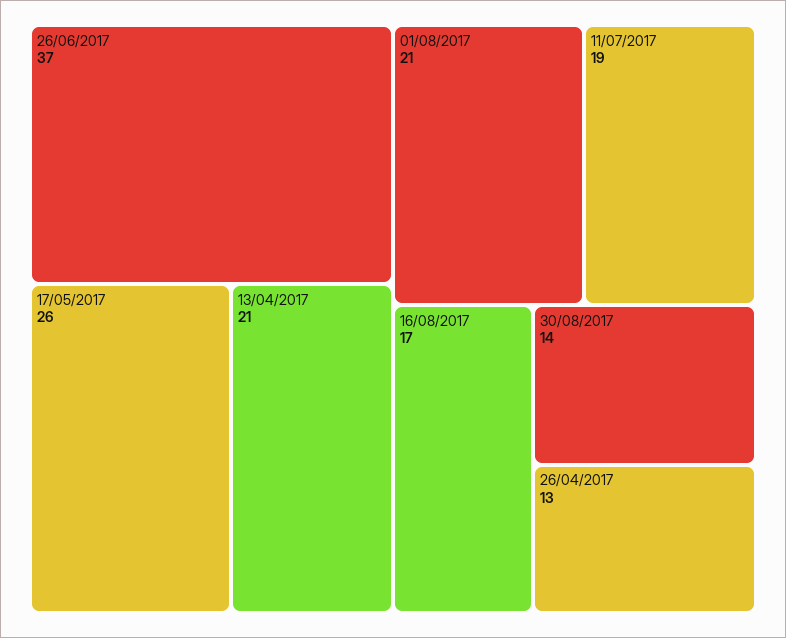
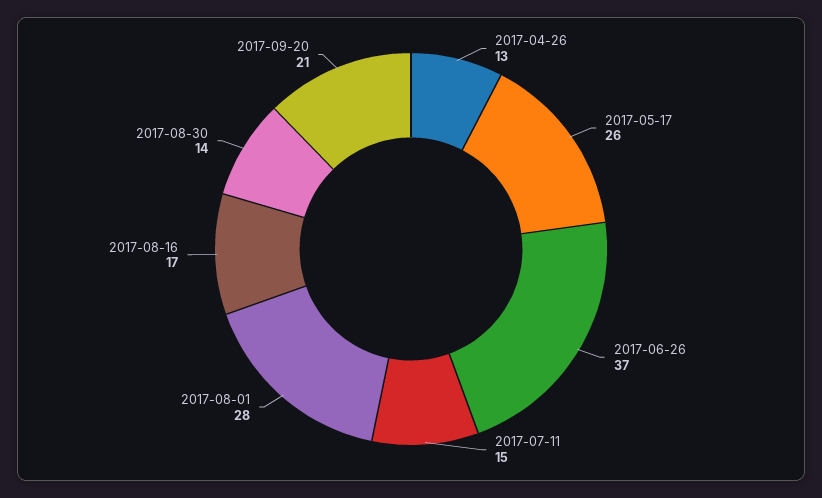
13/04/2017: 21 -> none
01/08/2017: 21 -> 28
11/07/2017: 19 -> 15
2017-09-20: none -> 21

